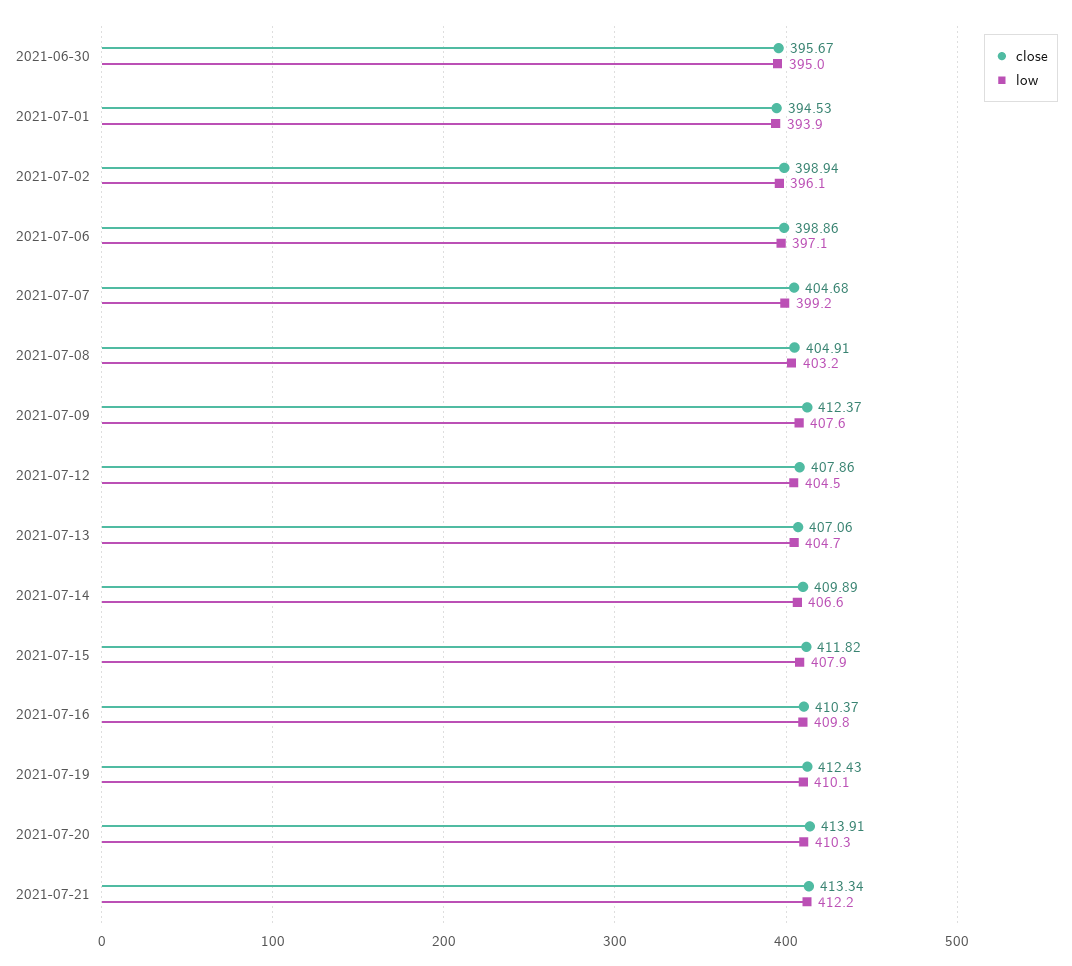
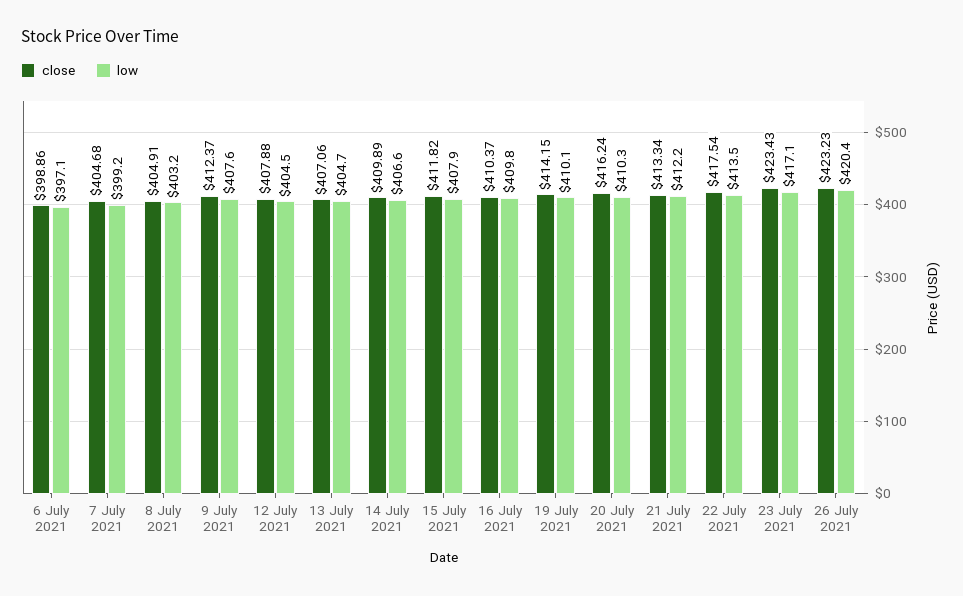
close, 2021-06-30: 395.67 -> none
low, 2021-06-30: 395 -> none
close, 2021-07-01: 394.53 -> none
low, 2021-07-01: 393.9 -> none
close, 2021-07-02: 398.94 -> none
low, 2021-07-02: 396.1 -> none
close, 2021-07-12: 407.86 -> 407.88
close, 2021-07-19: 412.43 -> 414.15
close, 2021-07-20: 413.91 -> 416.24
close, 22 July 2021: none -> 417.54
low, 22 July 2021: none -> 413.5
close, 23 July 2021: none -> 423.43
low, 23 July 2021: none -> 417.1
close, 26 July 2021: none -> 423.23
low, 26 July 2021: none -> 420.4

